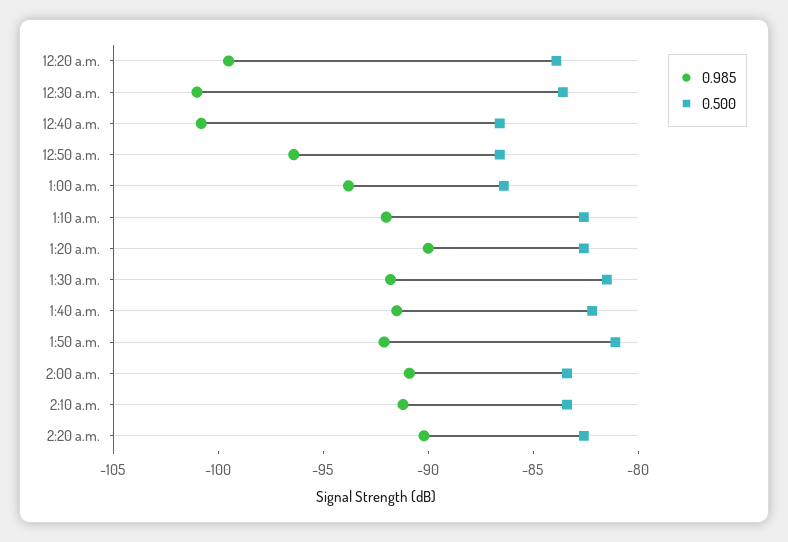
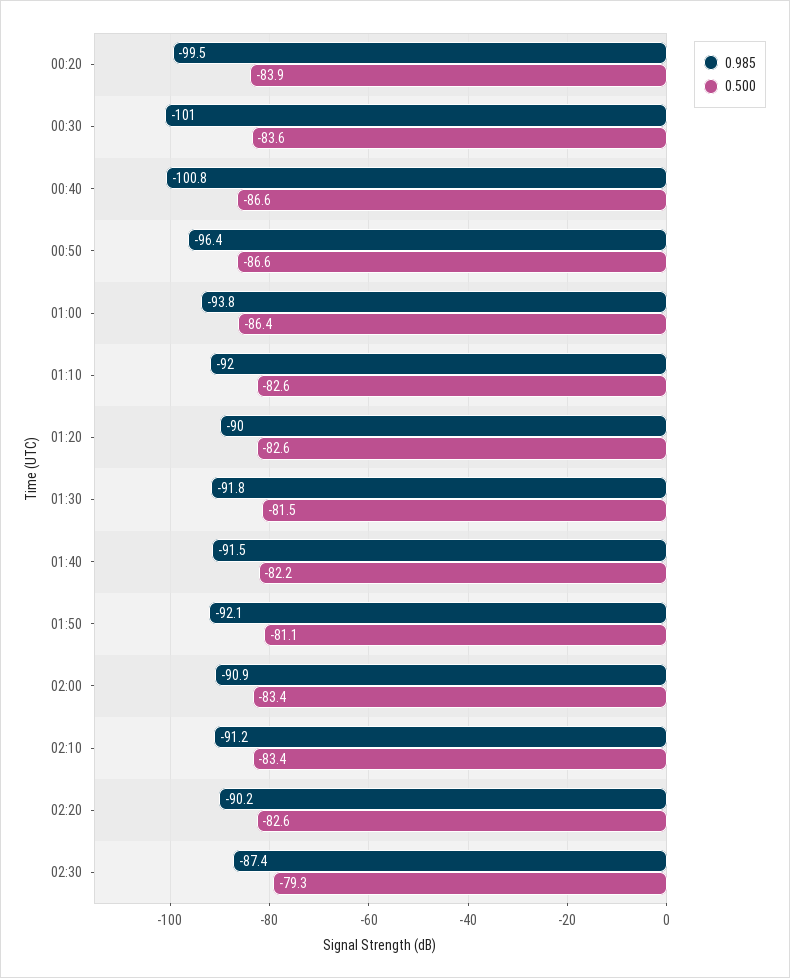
0.985, 02:30: none -> -87.4
0.500, 02:30: none -> -79.3

